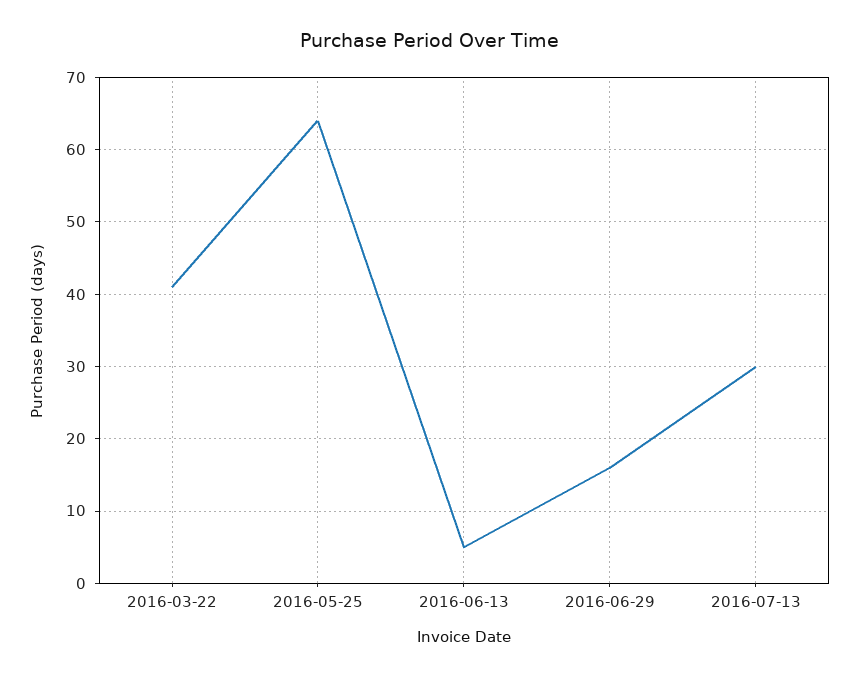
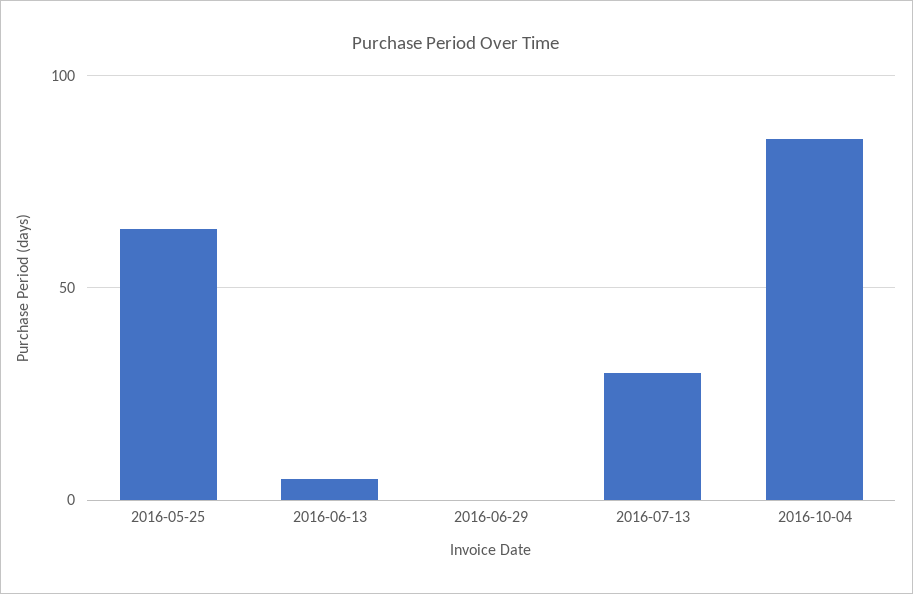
2016-03-22: 41 -> none
2016-06-29: 16 -> 0
2016-10-04: none -> 85

